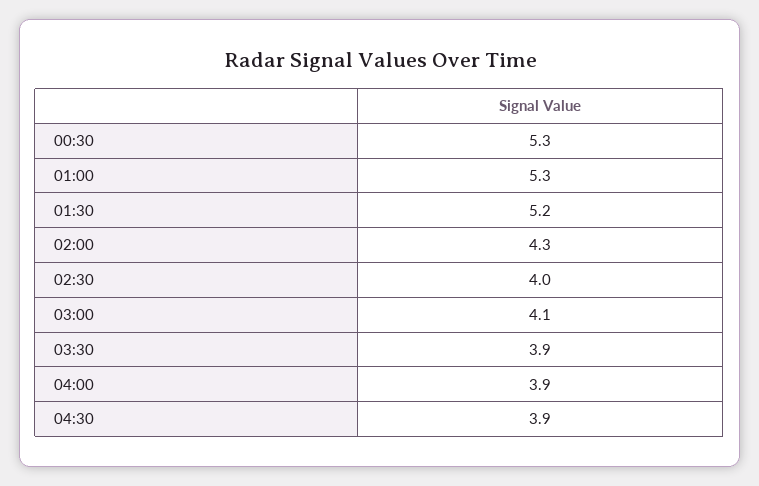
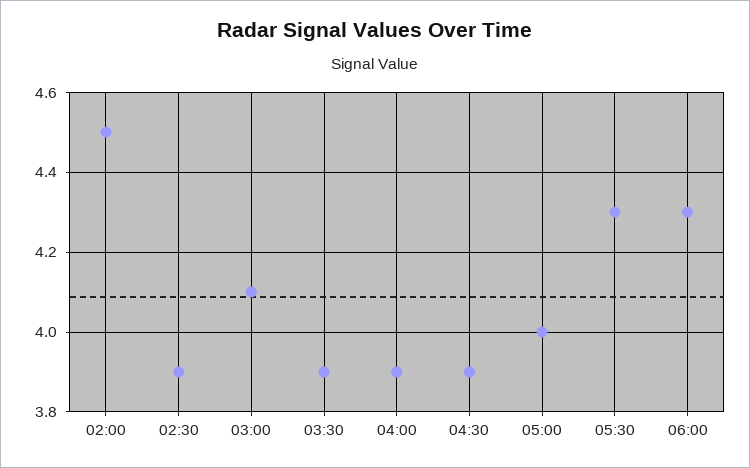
00:30: 5.3 -> none
01:00: 5.3 -> none
01:30: 5.2 -> none
02:00: 4.3 -> 4.5
02:30: 4 -> 3.9
05:00: none -> 4
05:30: none -> 4.3
06:00: none -> 4.3

